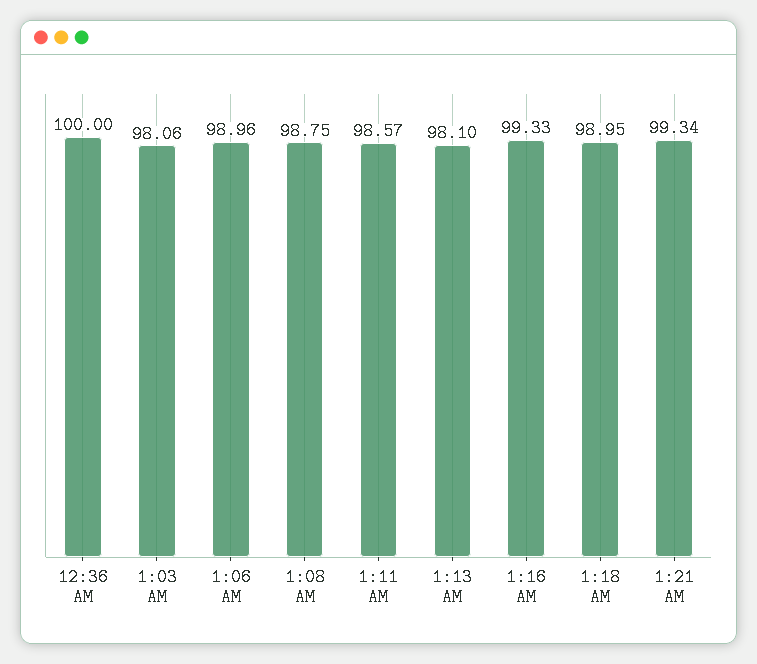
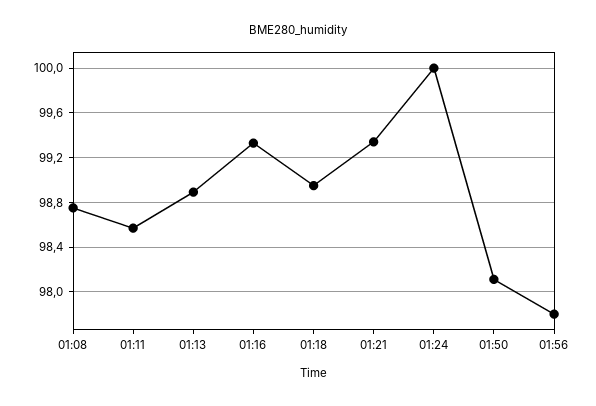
12:36 AM: 100 -> none
1:03 AM: 98.06 -> none
1:06 AM: 98.96 -> none
1:13 AM: 98.1 -> 98.9
01:24: none -> 100
01:50: none -> 98.1
01:56: none -> 97.8

